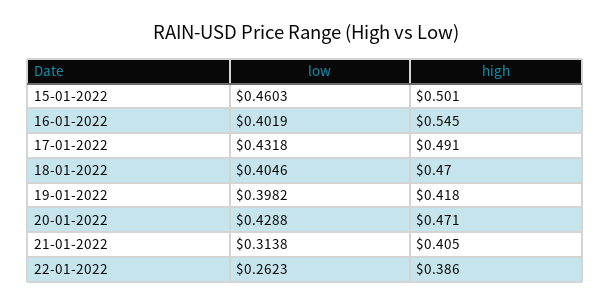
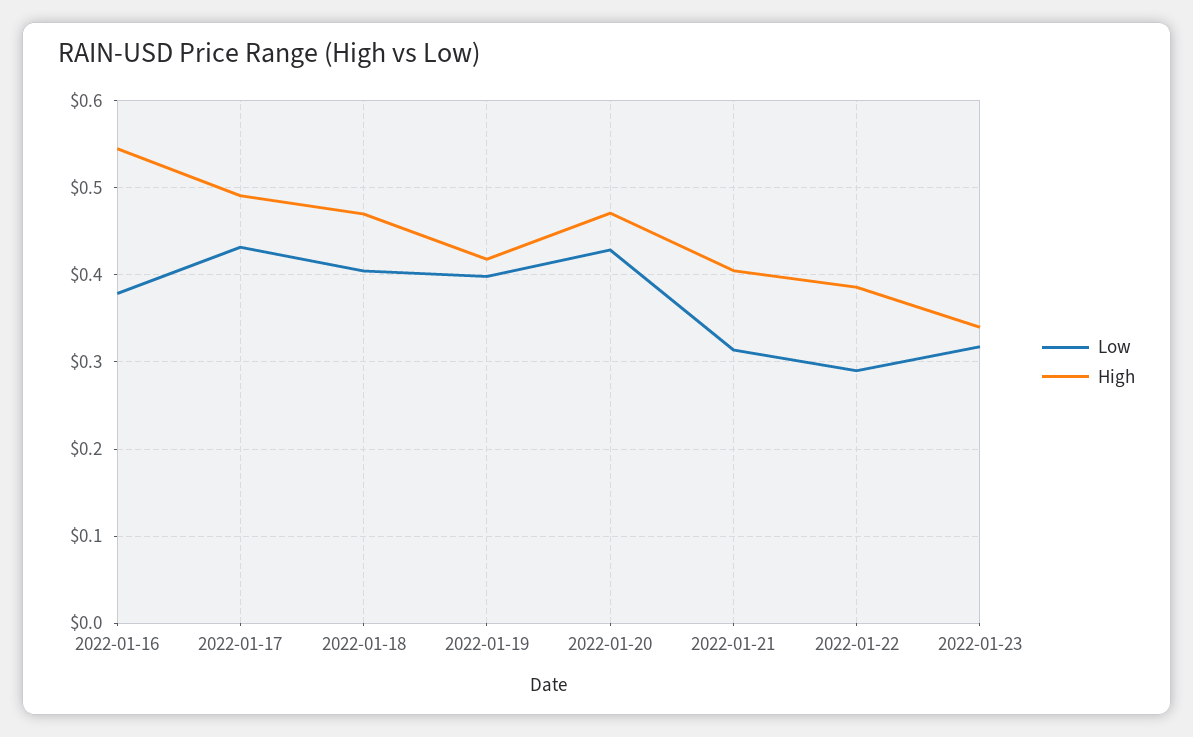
low, 15-01-2022: 0.4603 -> none
high, 15-01-2022: 0.501 -> none
low, 16-01-2022: 0.4019 -> 0.38
low, 22-01-2022: 0.2623 -> 0.29
low, 2022-01-23: none -> 0.32
high, 2022-01-23: none -> 0.34

